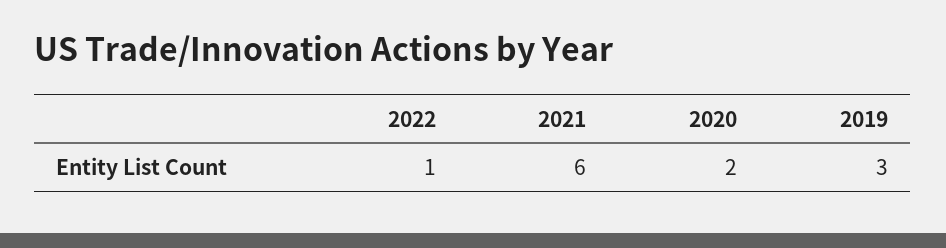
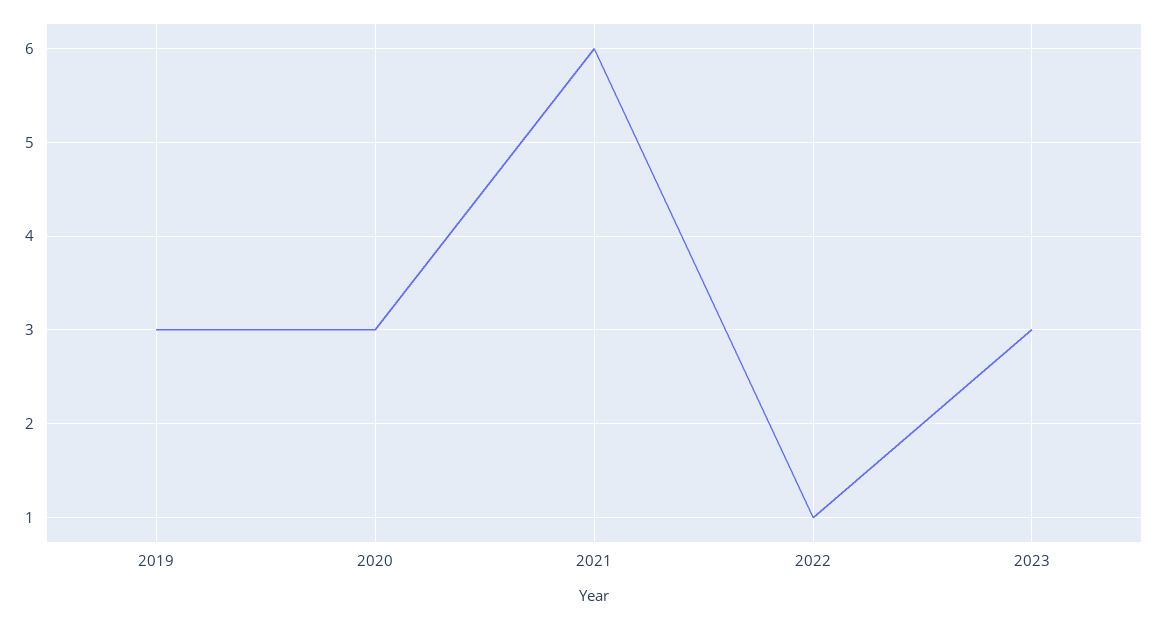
2020: 2 -> 3
2023: none -> 3

